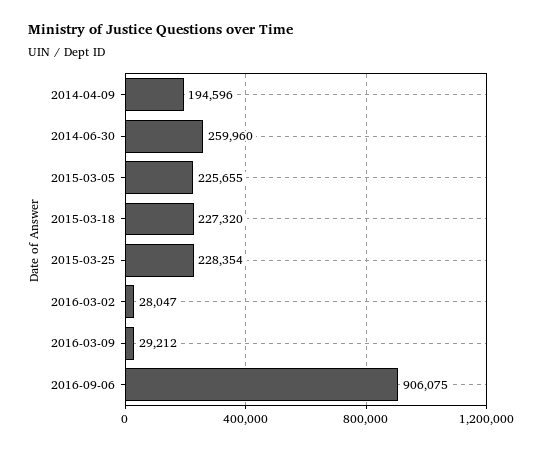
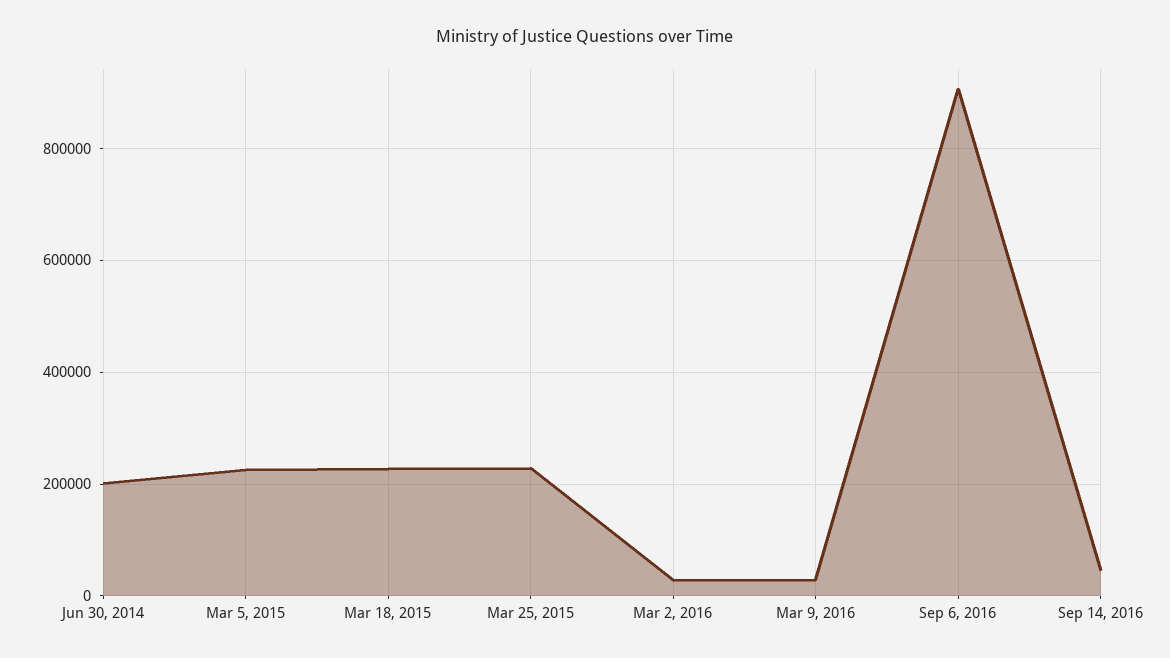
2014-04-09: 194596 -> none
2014-06-30: 259960 -> 200000
Sep 14, 2016: none -> 40000

